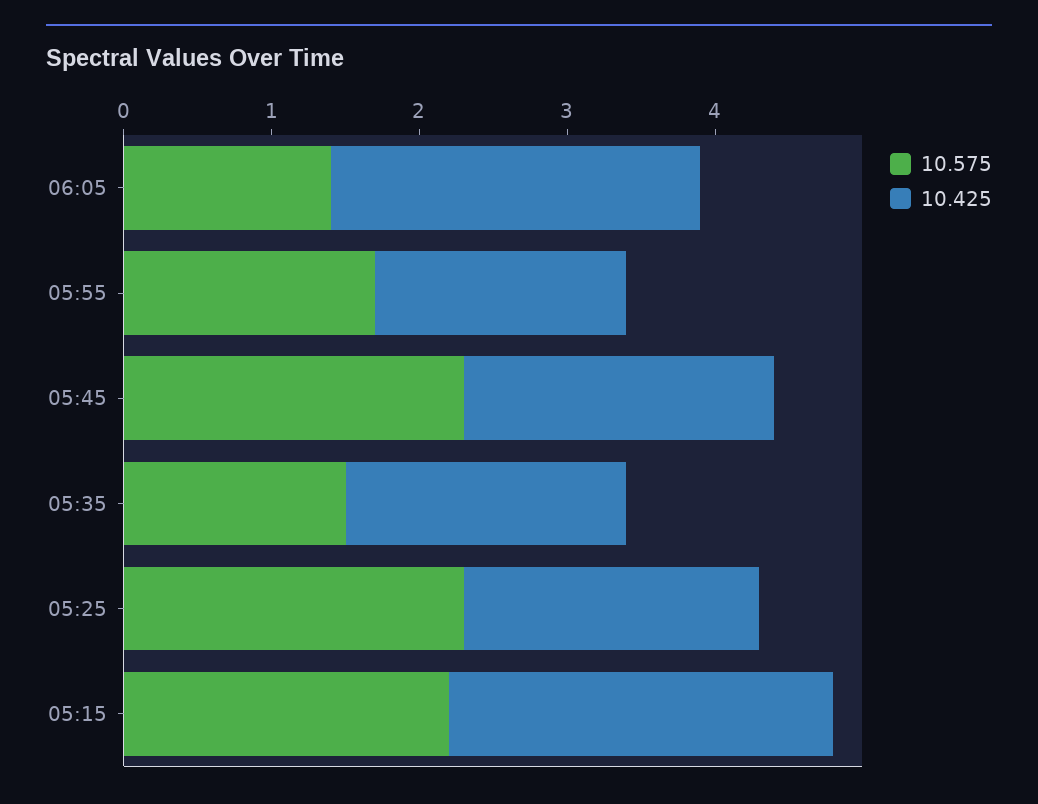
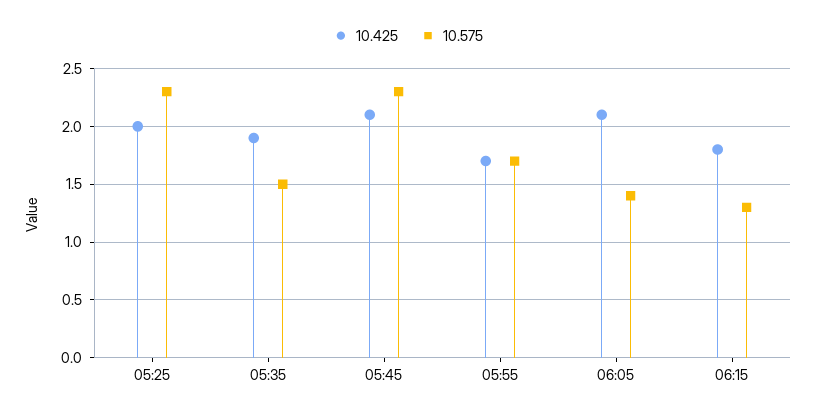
10.425, 06:05: 2.5 -> 2.1
10.575, 05:15: 2.2 -> none
10.425, 05:15: 2.6 -> none
10.425, 06:15: none -> 1.8
10.575, 06:15: none -> 1.3

